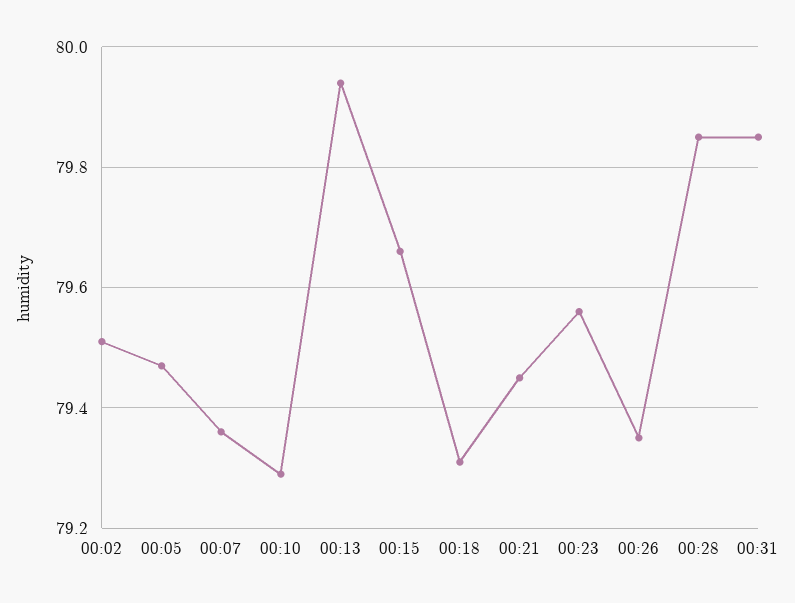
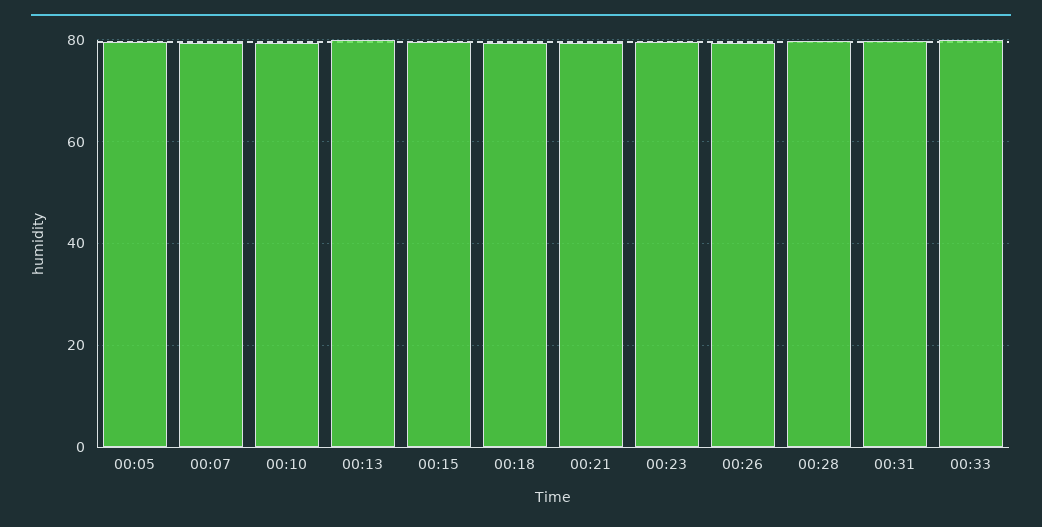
00:02: 79.5 -> none
00:33: none -> 80

